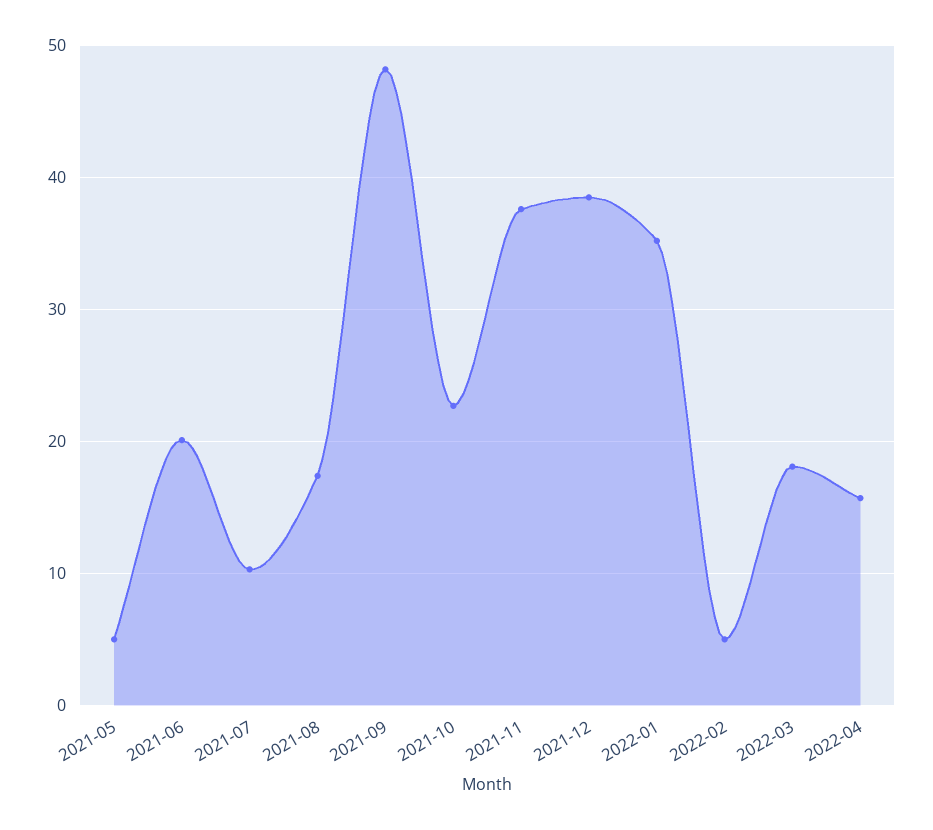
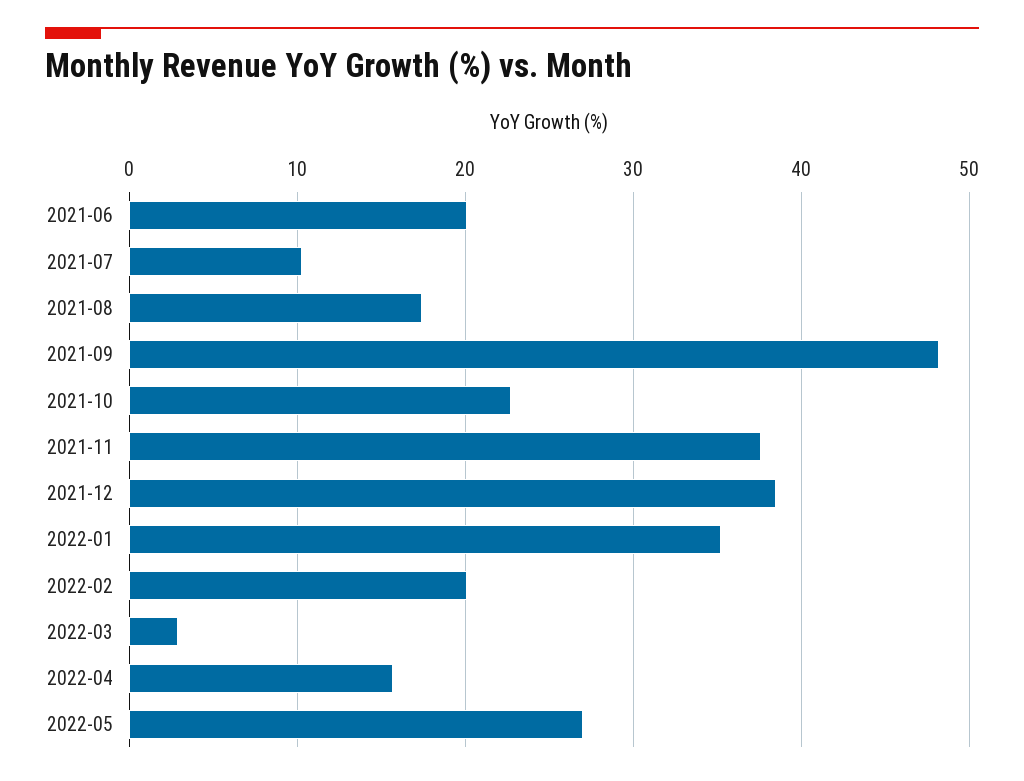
2021-05: 5 -> none
2022-02: 5 -> 20
2022-03: 18 -> 3
2022-05: none -> 27

